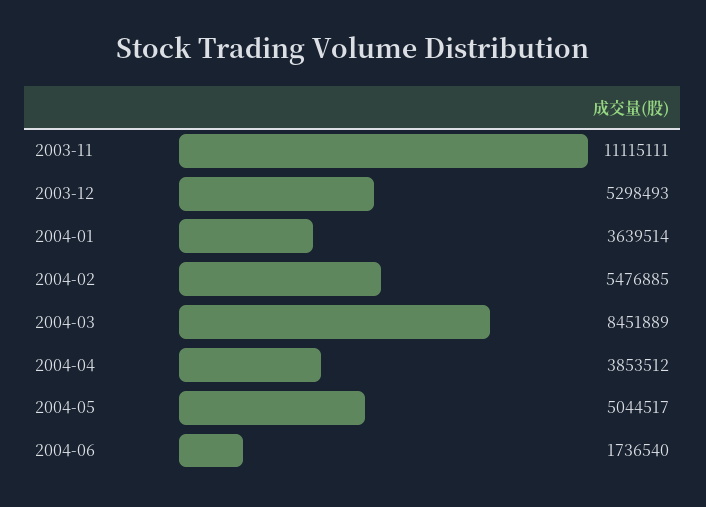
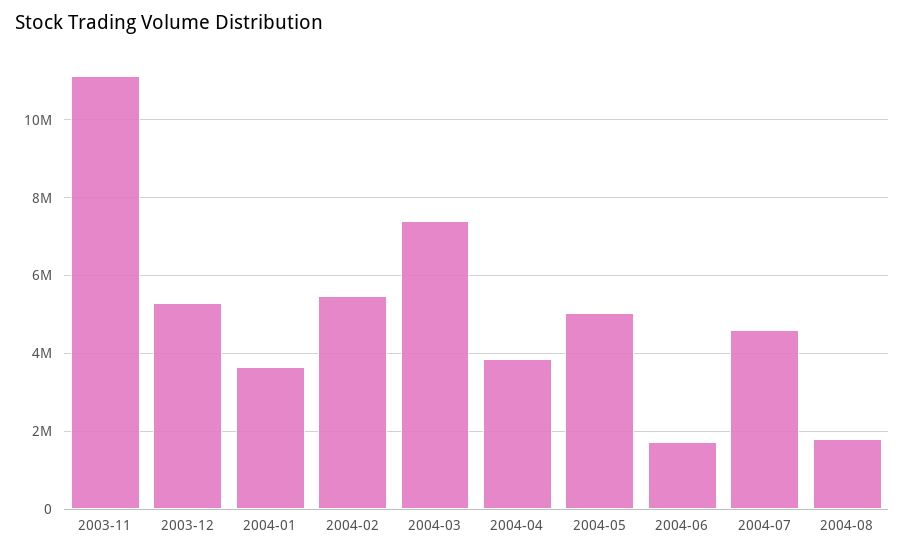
2004-03: 8451889 -> 7400000
2004-07: none -> 4600000
2004-08: none -> 1800000

